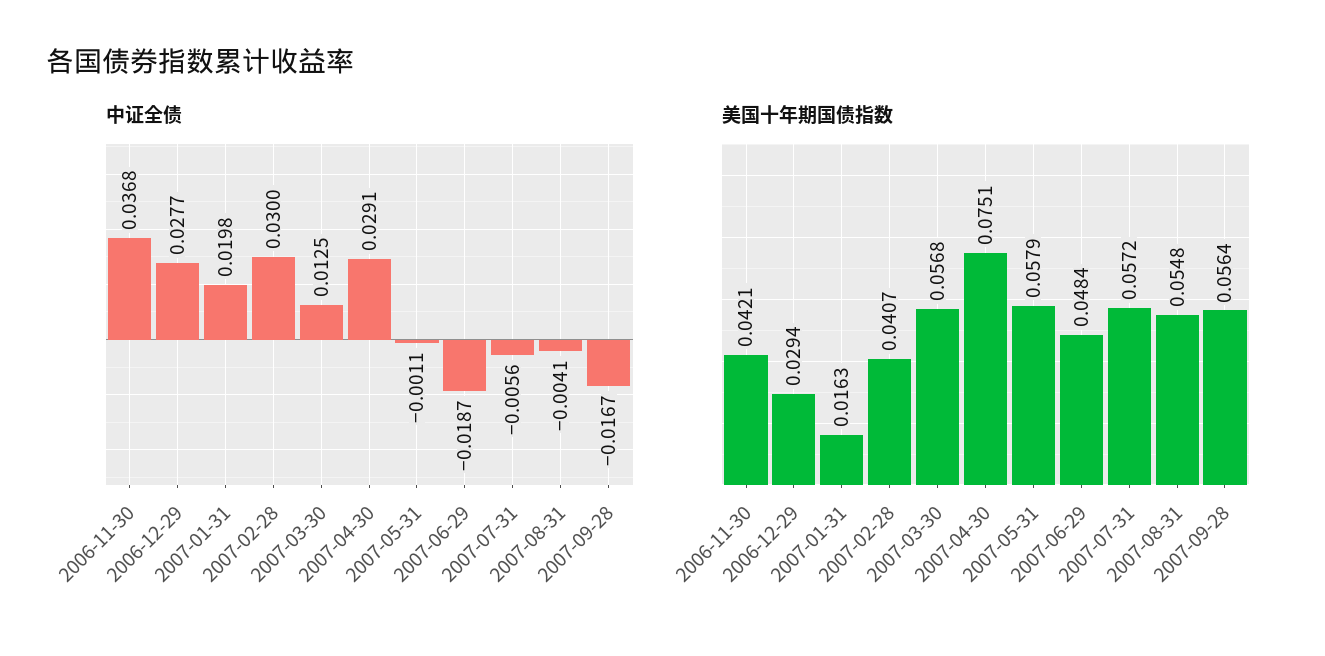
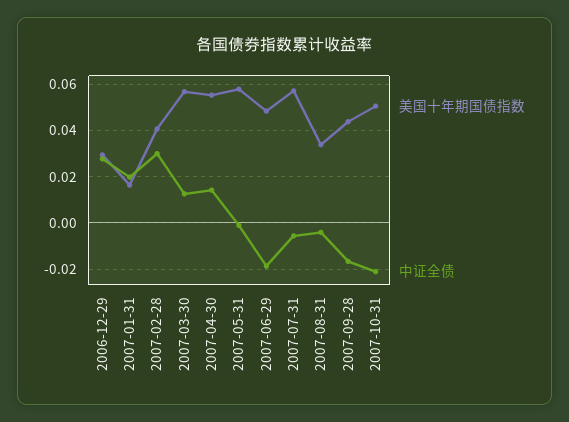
中证全债, 2006-11-30: 0.0368 -> none
中证全债, 2007-04-30: 0.0291 -> 0.015
美国十年期国债指数, 2006-11-30: 0.0421 -> none
美国十年期国债指数, 2007-04-30: 0.0751 -> 0.055
美国十年期国债指数, 2007-08-31: 0.0548 -> 0.035
美国十年期国债指数, 2007-09-28: 0.0564 -> 0.045
美国十年期国债指数, 2007-10-31: none -> 0.05
中证全债, 2007-10-31: none -> -0.02

